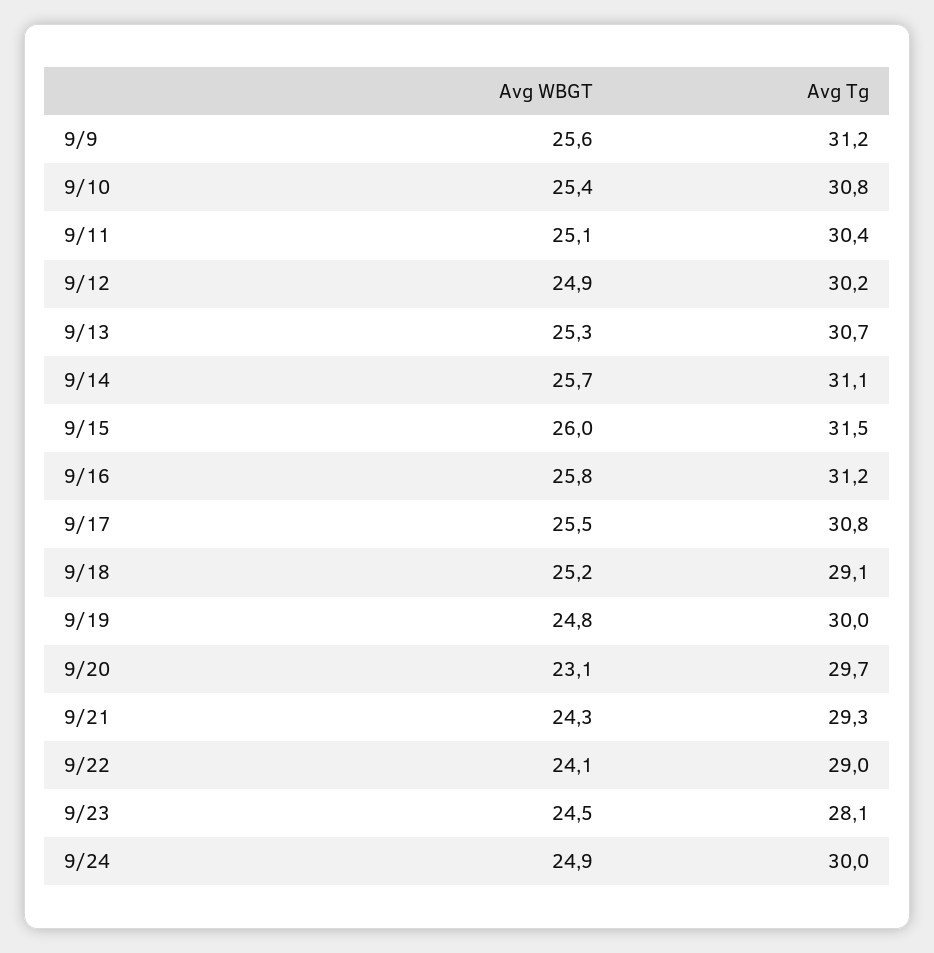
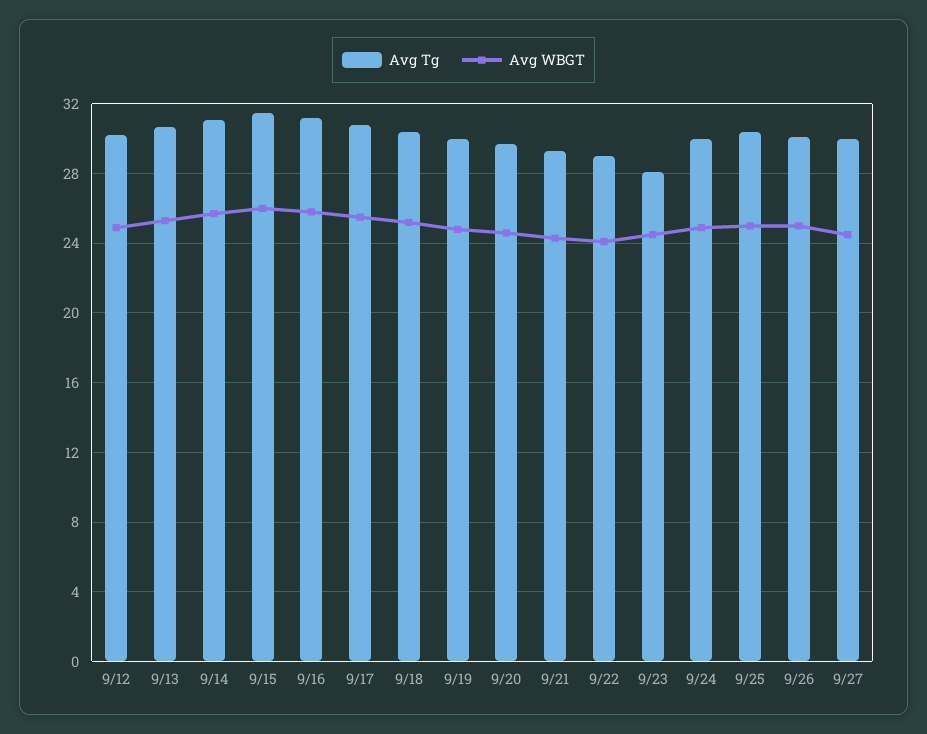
Avg WBGT, 9/9: 25.6 -> none
Avg Tg, 9/9: 31.2 -> none
Avg WBGT, 9/10: 25.4 -> none
Avg Tg, 9/10: 30.8 -> none
Avg WBGT, 9/11: 25.1 -> none
Avg Tg, 9/11: 30.4 -> none
Avg Tg, 9/18: 29.1 -> 30.5
Avg WBGT, 9/20: 23.1 -> 24.5
Avg Tg, 9/25: none -> 30.5
Avg WBGT, 9/25: none -> 25
Avg Tg, 9/26: none -> 30
Avg WBGT, 9/26: none -> 25
Avg Tg, 9/27: none -> 30
Avg WBGT, 9/27: none -> 24.5

